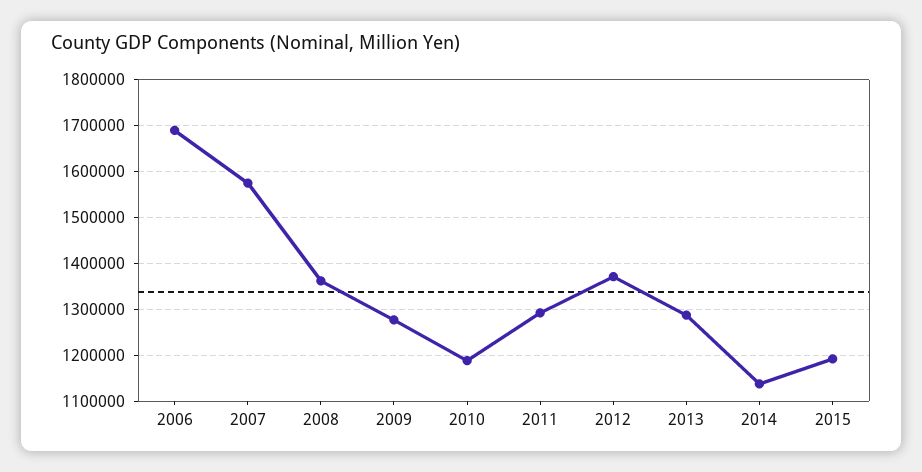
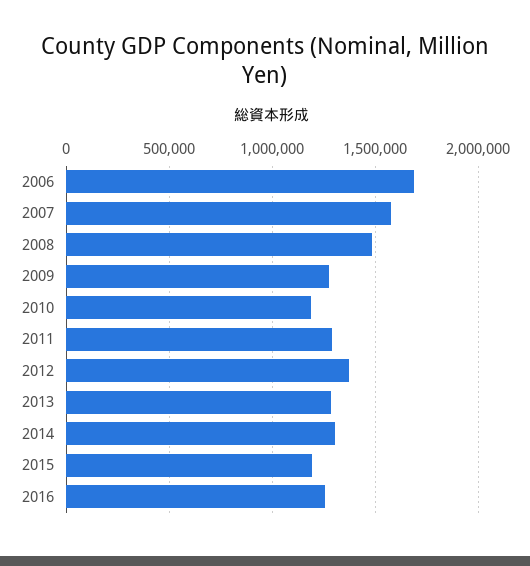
2008: 1360000 -> 1500000
2014: 1140000 -> 1300000
2016: none -> 1250000

